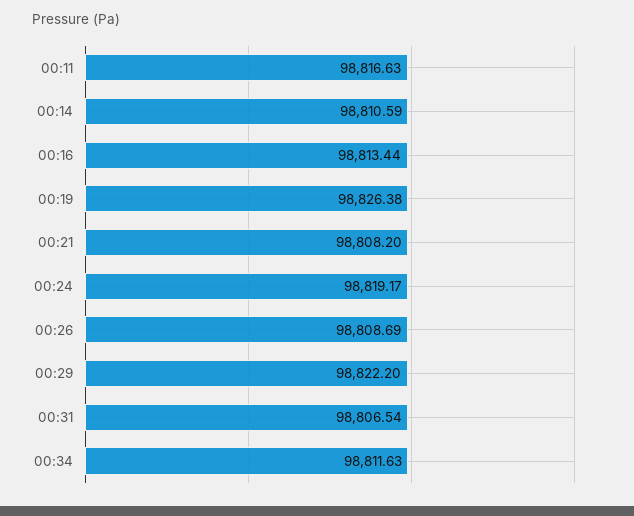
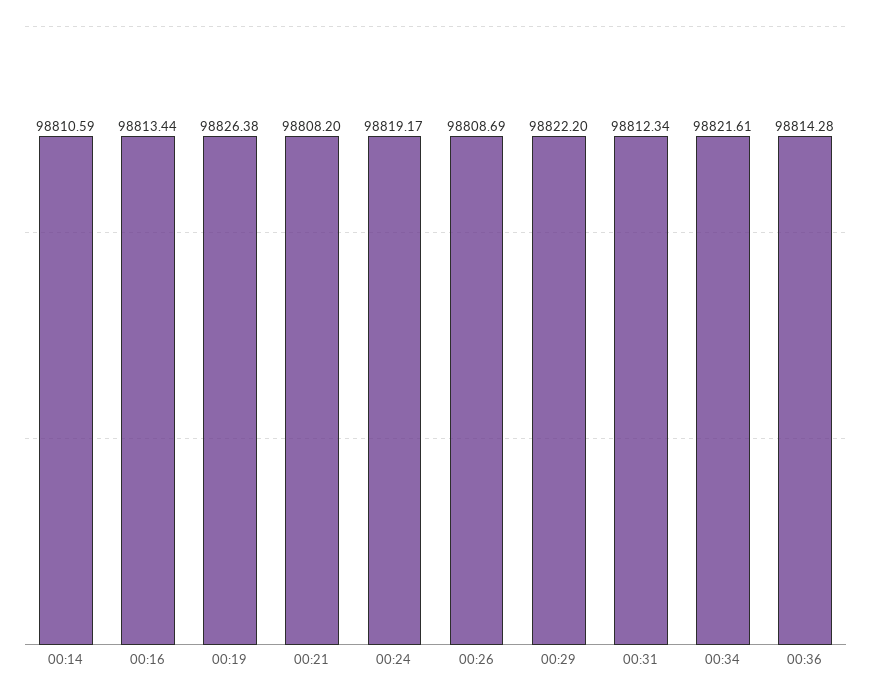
00:11: 98816.63 -> none
00:31: 98806.54 -> 98812.34
00:34: 98811.63 -> 98821.61
00:36: none -> 98814.28

